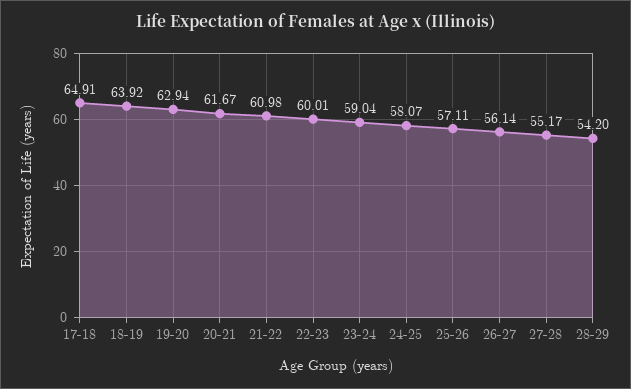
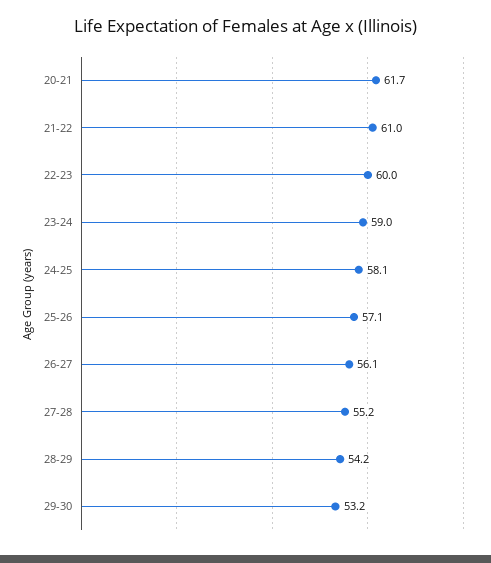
17-18: 64.91 -> none
18-19: 63.92 -> none
19-20: 62.94 -> none
29-30: none -> 53.2

